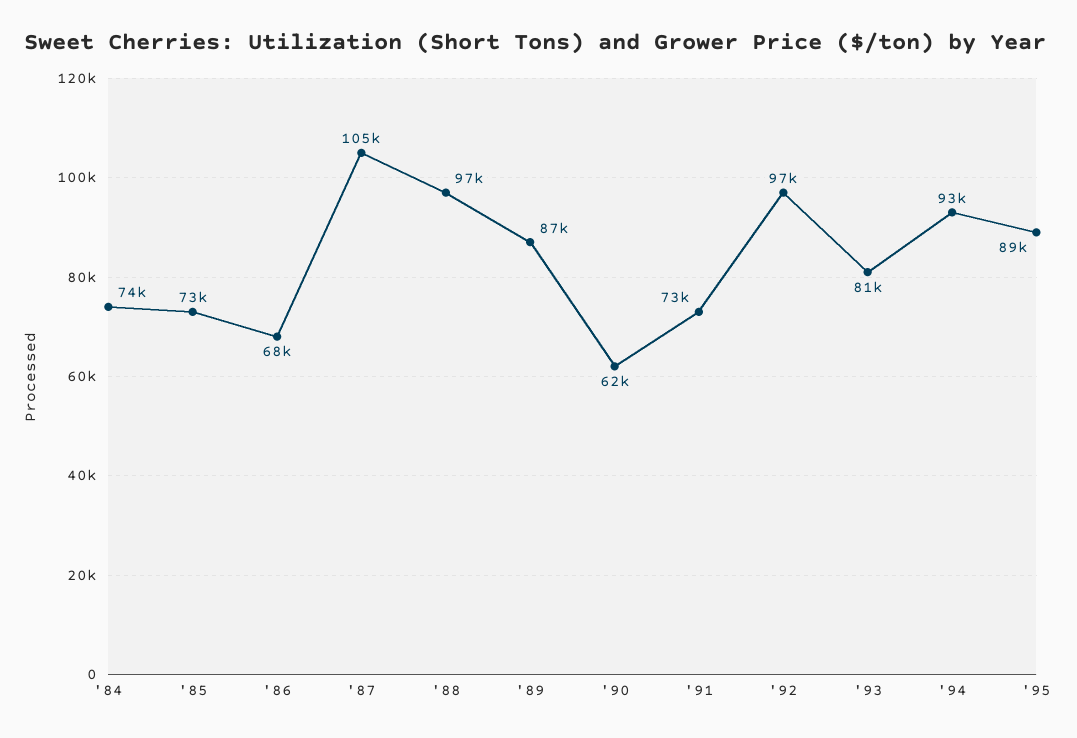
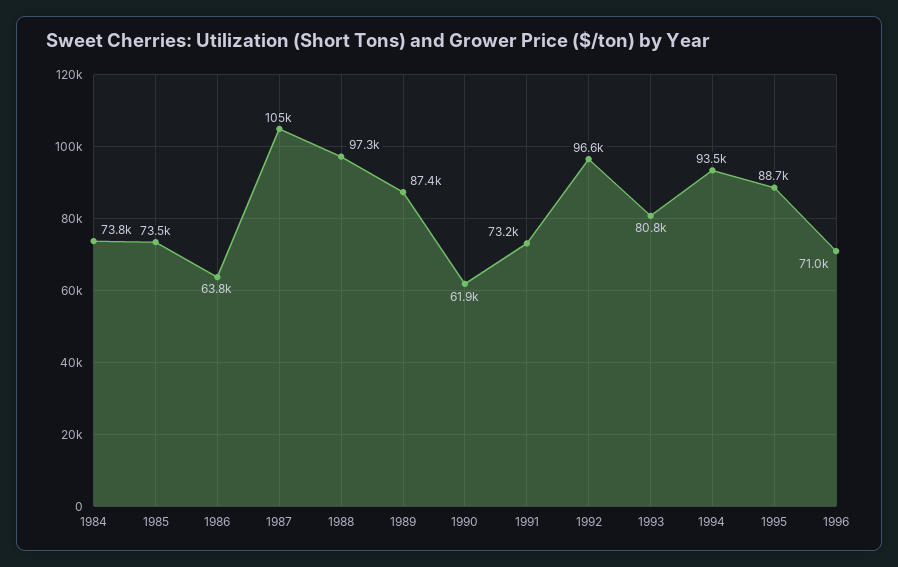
'86: 68000 -> 63800
1996: none -> 71000

